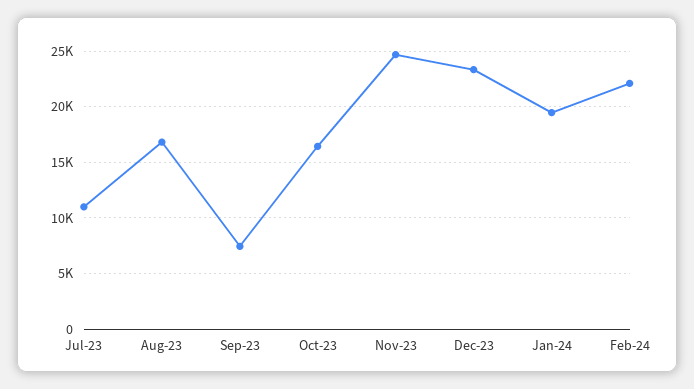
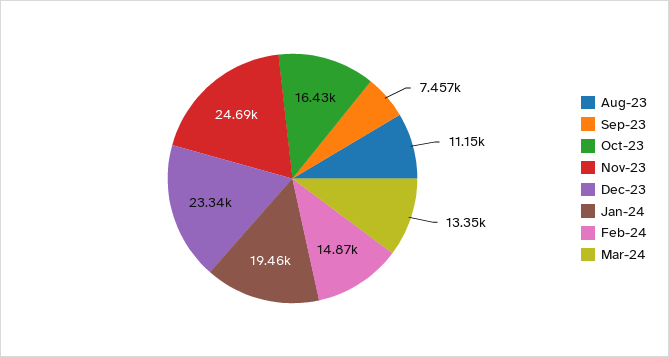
Jul-23: 11000 -> none
Aug-23: 17000 -> 11150
Feb-24: 22000 -> 14870
Mar-24: none -> 13350

